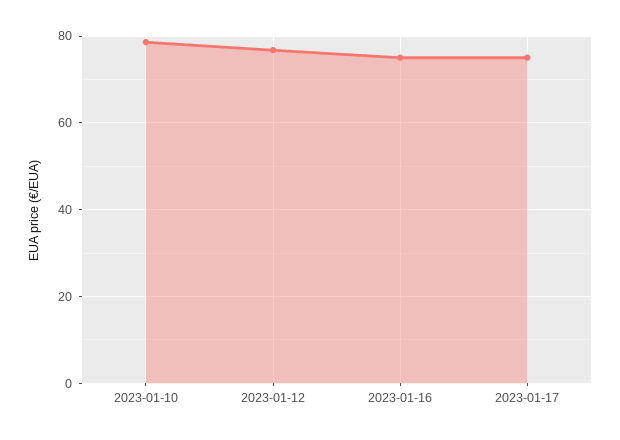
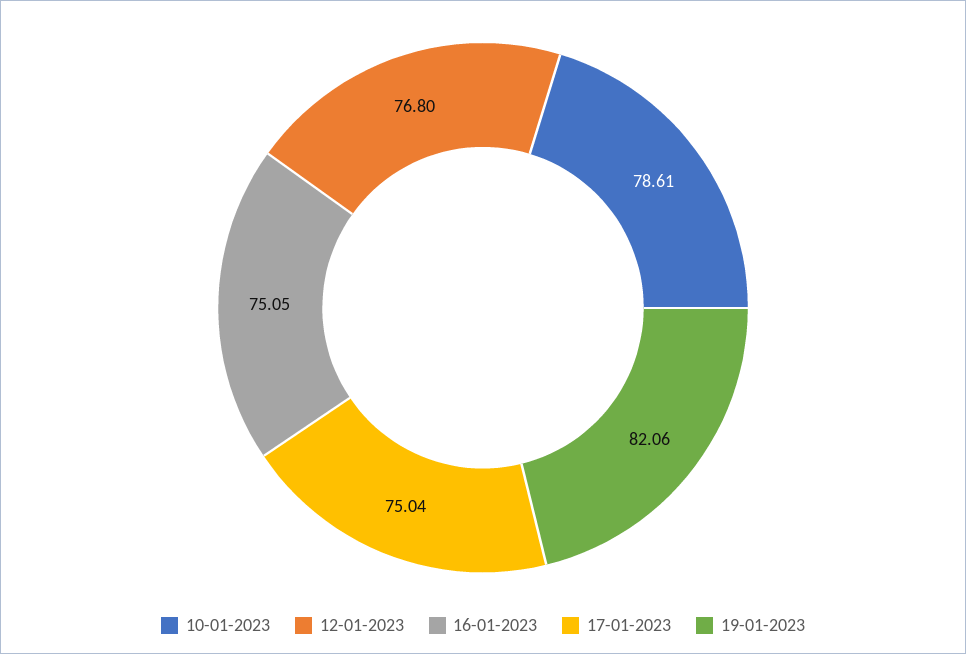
19-01-2023: none -> 82.06

